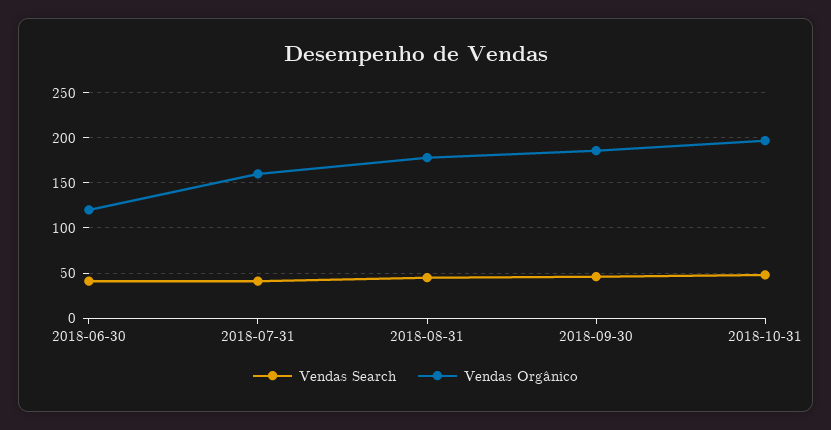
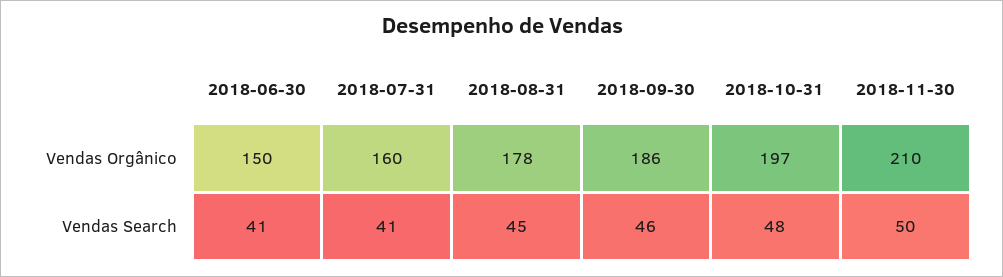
Vendas Orgânico, 2018-06-30: 120 -> 150
Vendas Orgânico, 2018-11-30: none -> 210
Vendas Search, 2018-11-30: none -> 50

